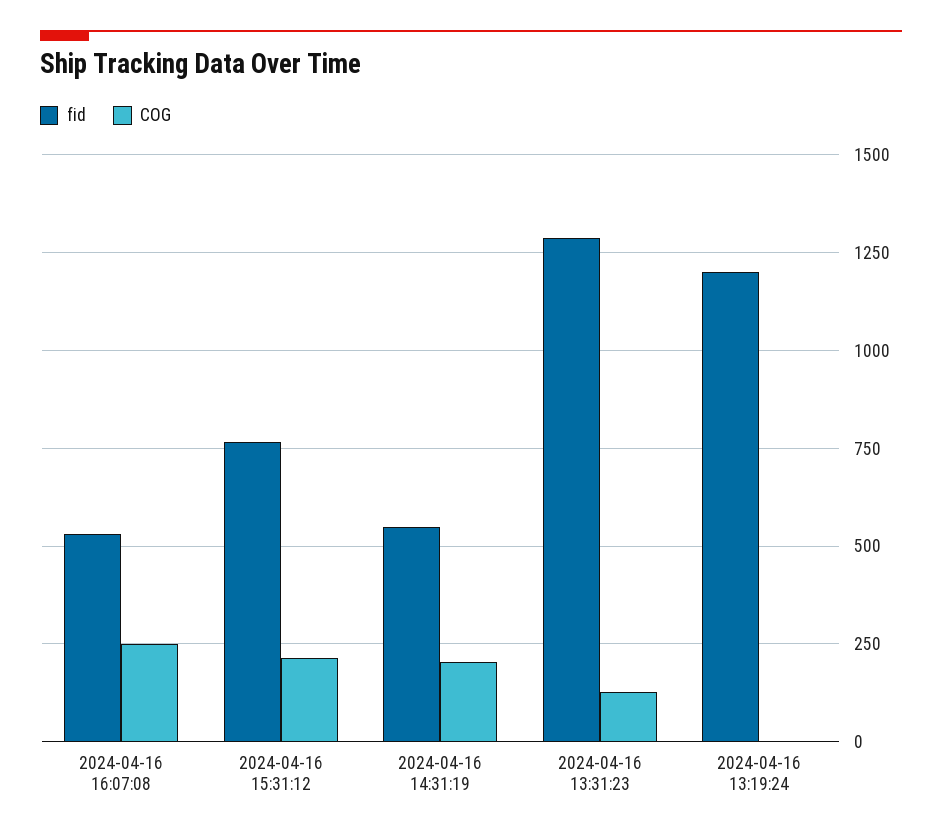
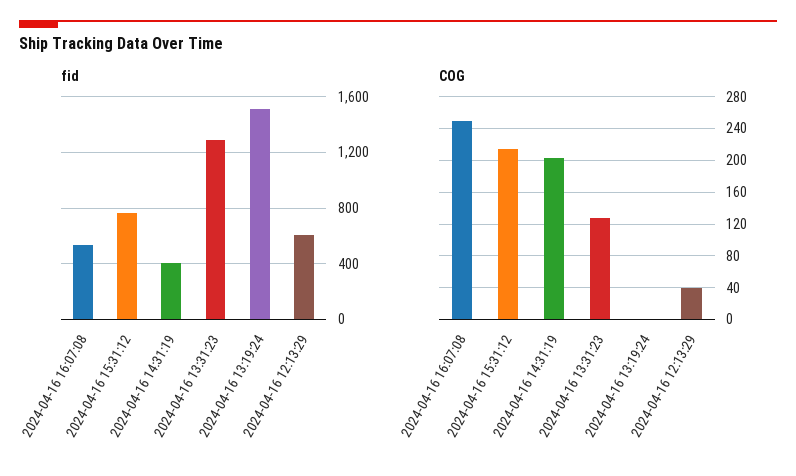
fid, 2024-04-16 14:31:19: 550 -> 400
fid, 2024-04-16 13:19:24: 1200 -> 1500
fid, 2024-04-16 12:13:29: none -> 600
COG, 2024-04-16 12:13:29: none -> 40

